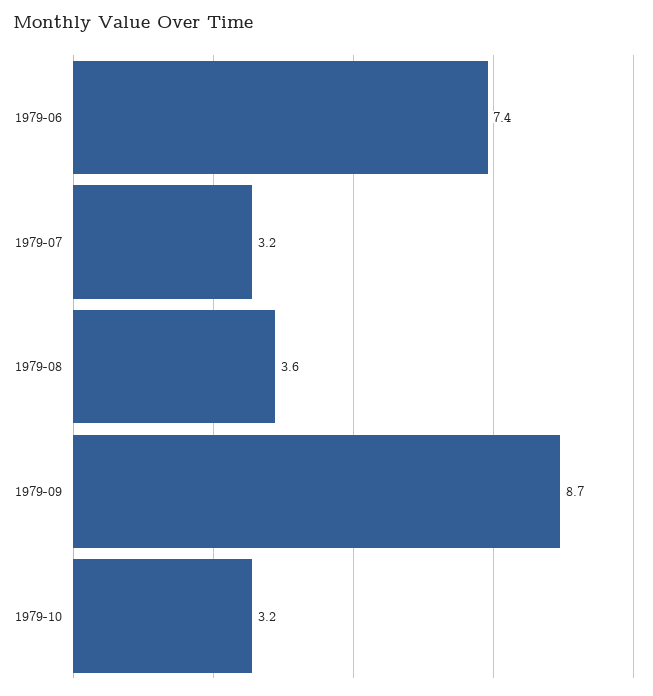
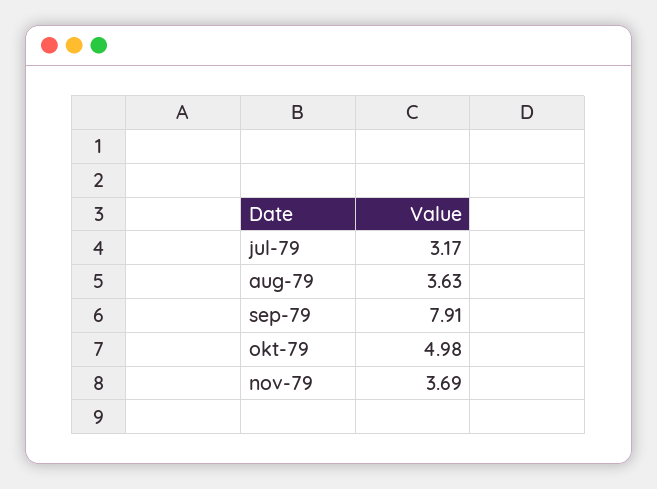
1979-06: 7.4 -> none
1979-09: 8.7 -> 7.91
1979-10: 3.2 -> 4.98
nov-79: none -> 3.69

